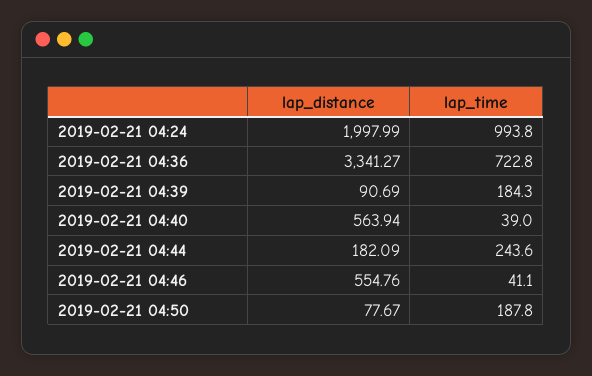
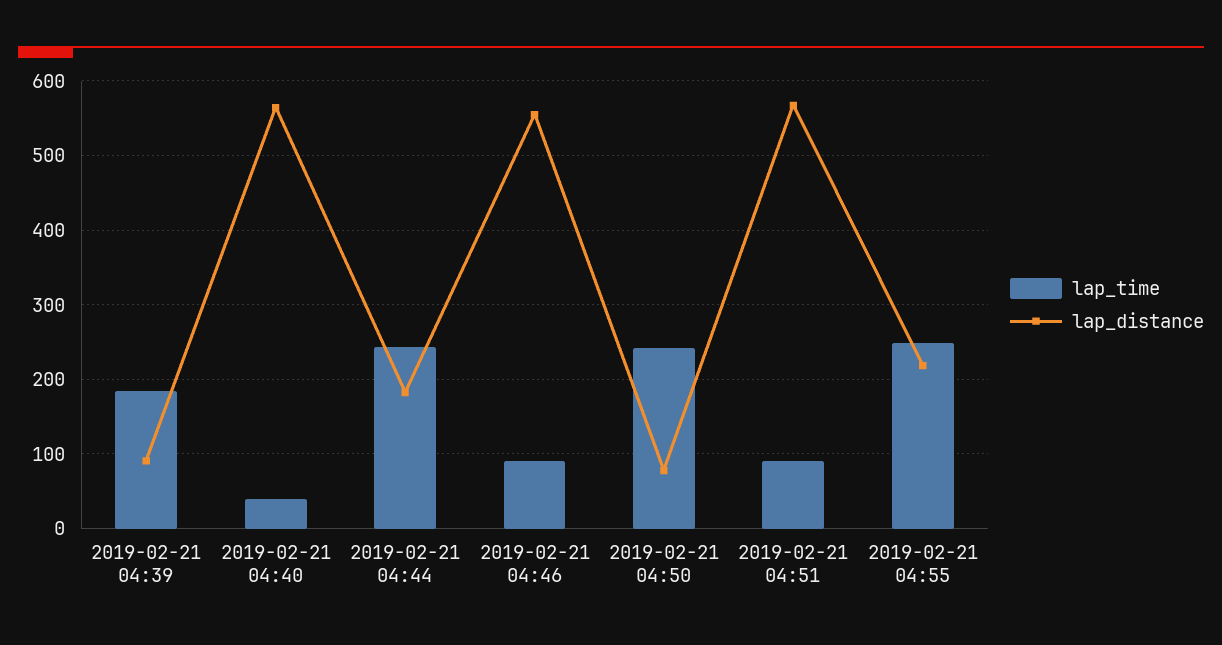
lap_distance, 2019-02-21 04:24: 1997.99 -> none
lap_time, 2019-02-21 04:24: 993.8 -> none
lap_distance, 2019-02-21 04:36: 3341.27 -> none
lap_time, 2019-02-21 04:36: 722.8 -> none
lap_time, 2019-02-21 04:46: 41.1 -> 90
lap_time, 2019-02-21 04:50: 187.8 -> 240
lap_time, 2019-02-21 04:51: none -> 90
lap_distance, 2019-02-21 04:51: none -> 570
lap_time, 2019-02-21 04:55: none -> 250
lap_distance, 2019-02-21 04:55: none -> 220

